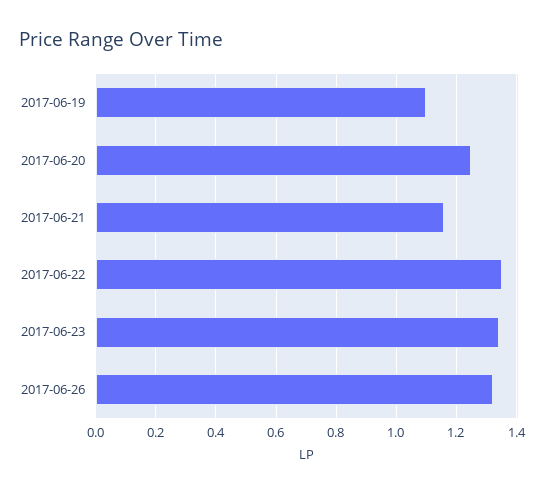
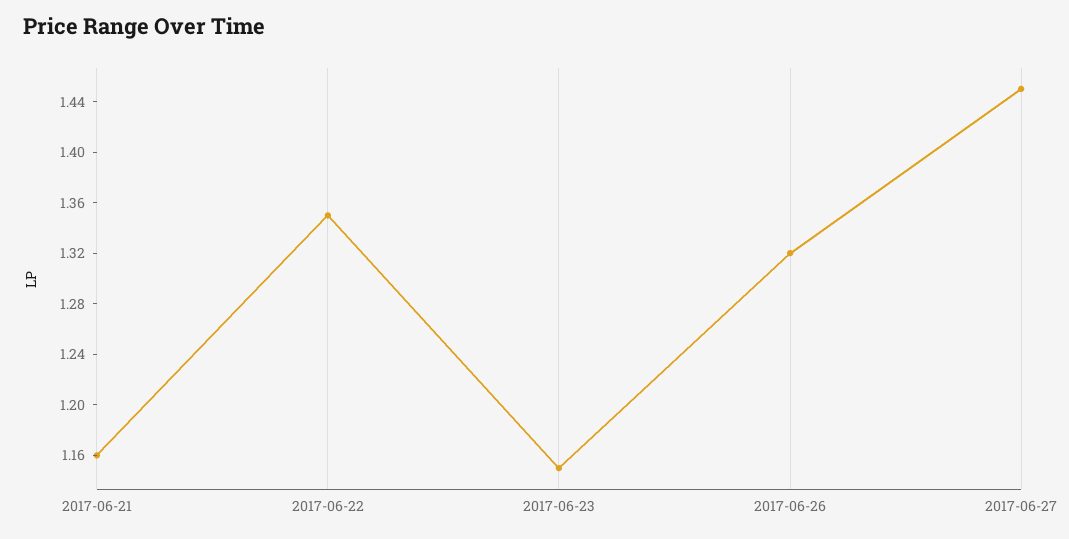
2017-06-19: 1.1 -> none
2017-06-20: 1.25 -> none
2017-06-23: 1.35 -> 1.15
2017-06-27: none -> 1.45

